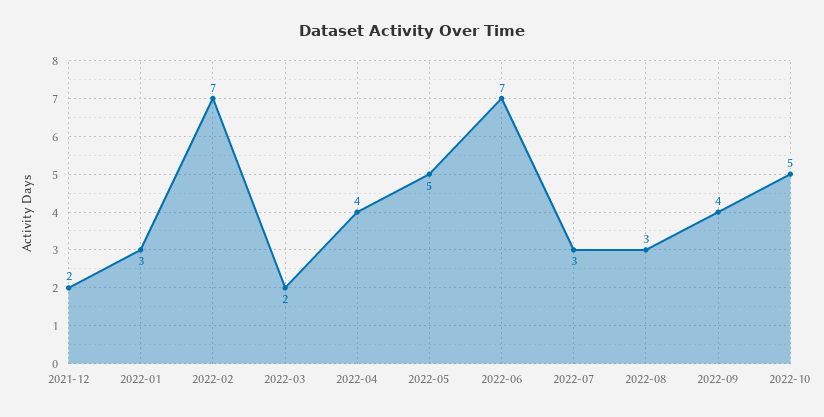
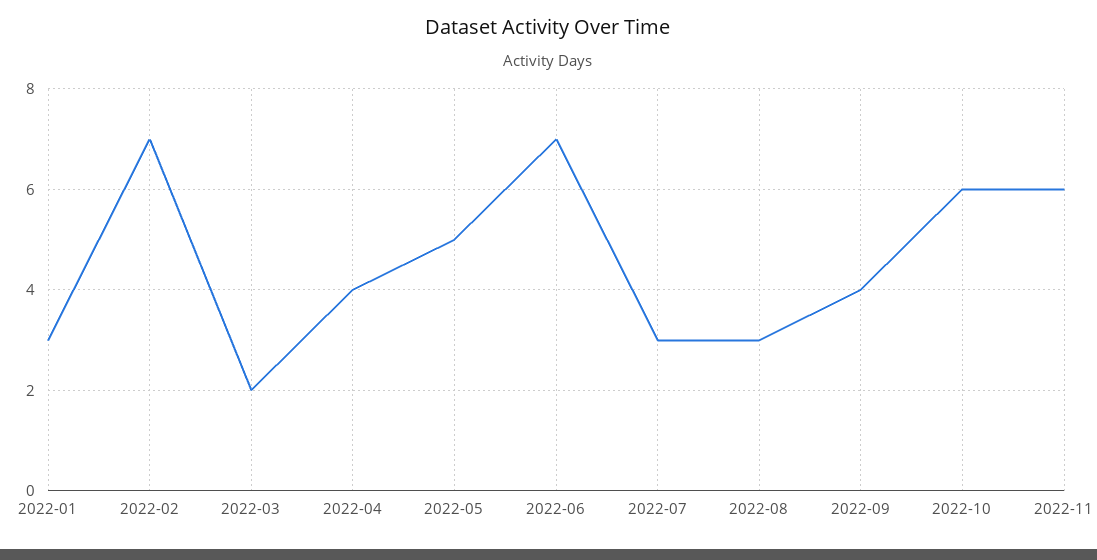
2021-12: 2 -> none
2022-10: 5 -> 6
2022-11: none -> 6

